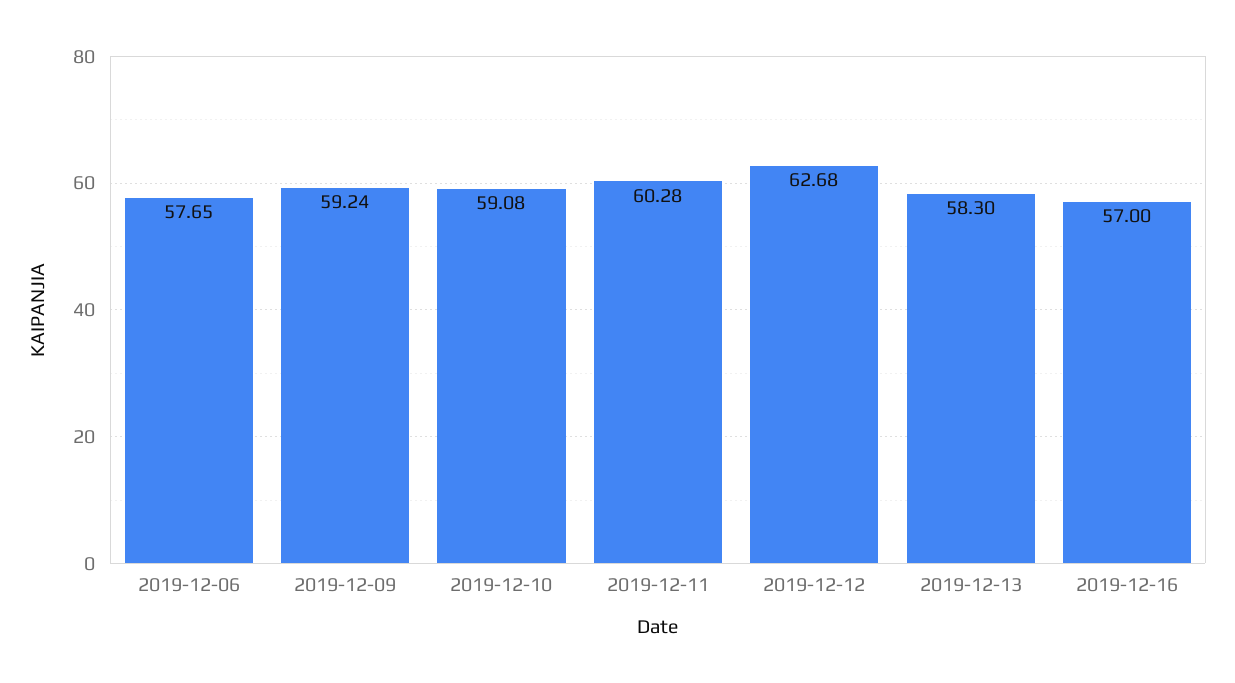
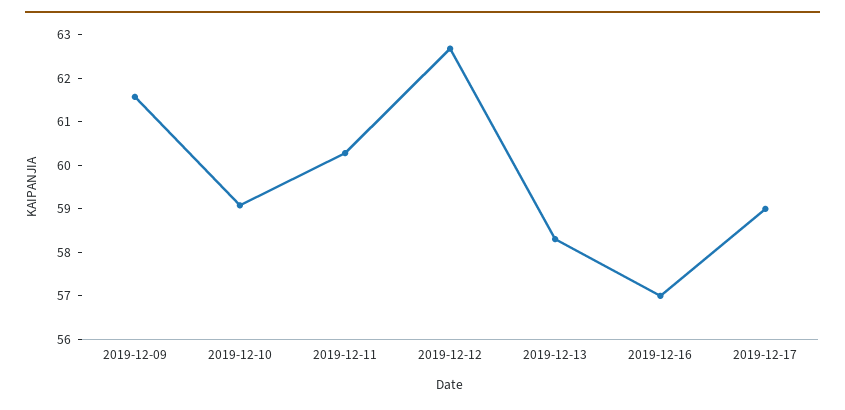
2019-12-06: 57.65 -> none
2019-12-09: 59.24 -> 61.6
2019-12-17: none -> 59

